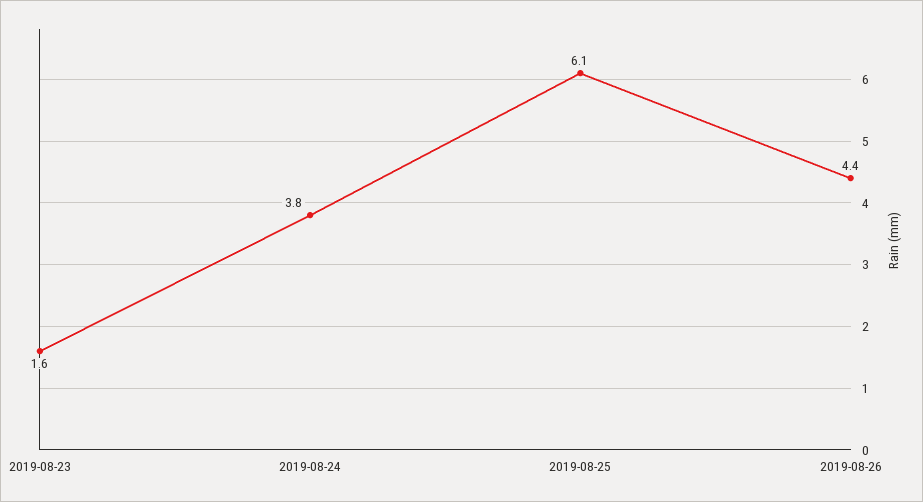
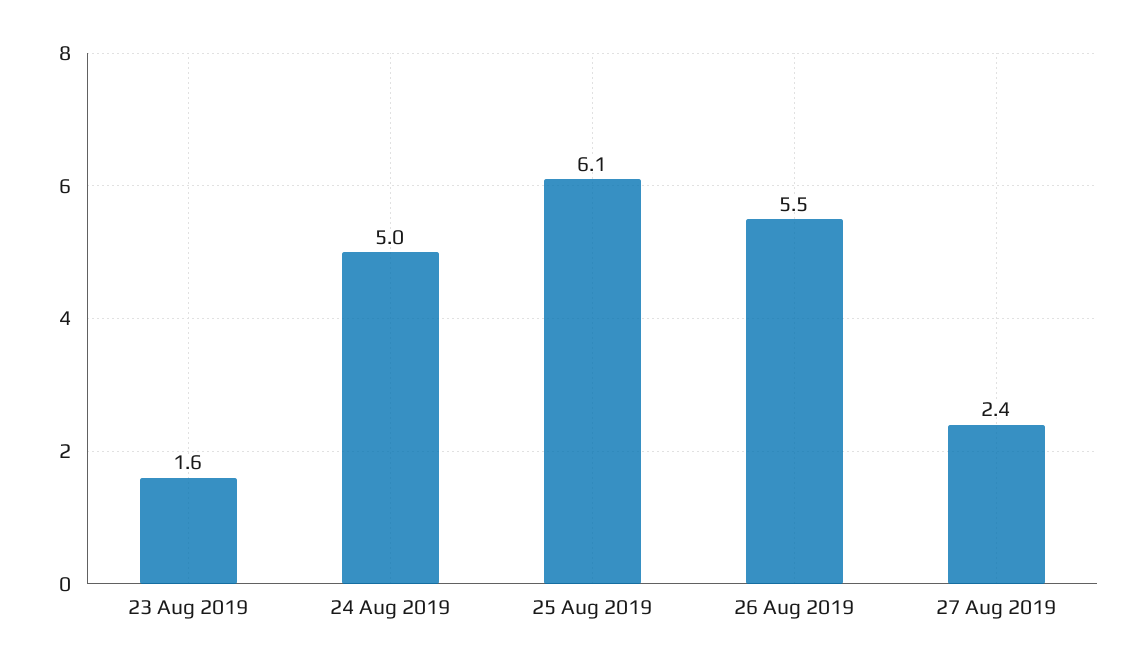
2019-08-24: 3.8 -> 5
2019-08-26: 4.4 -> 5.5
27 Aug 2019: none -> 2.4

